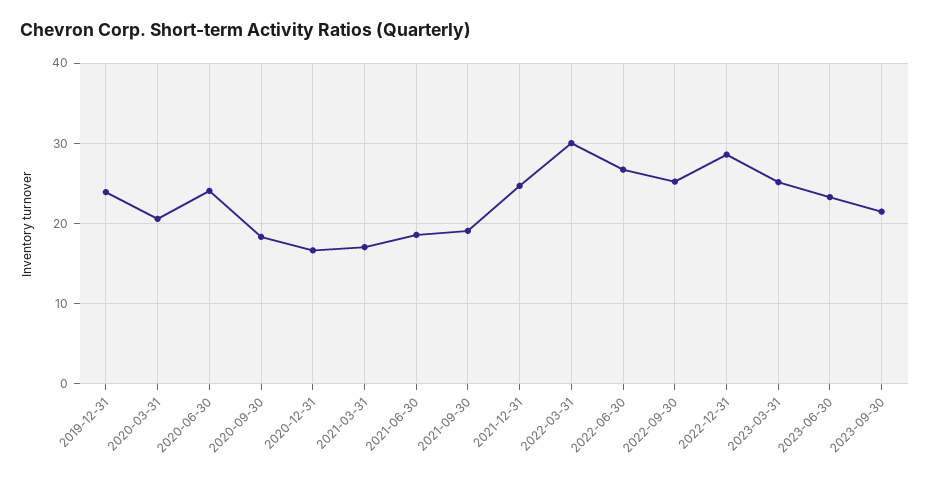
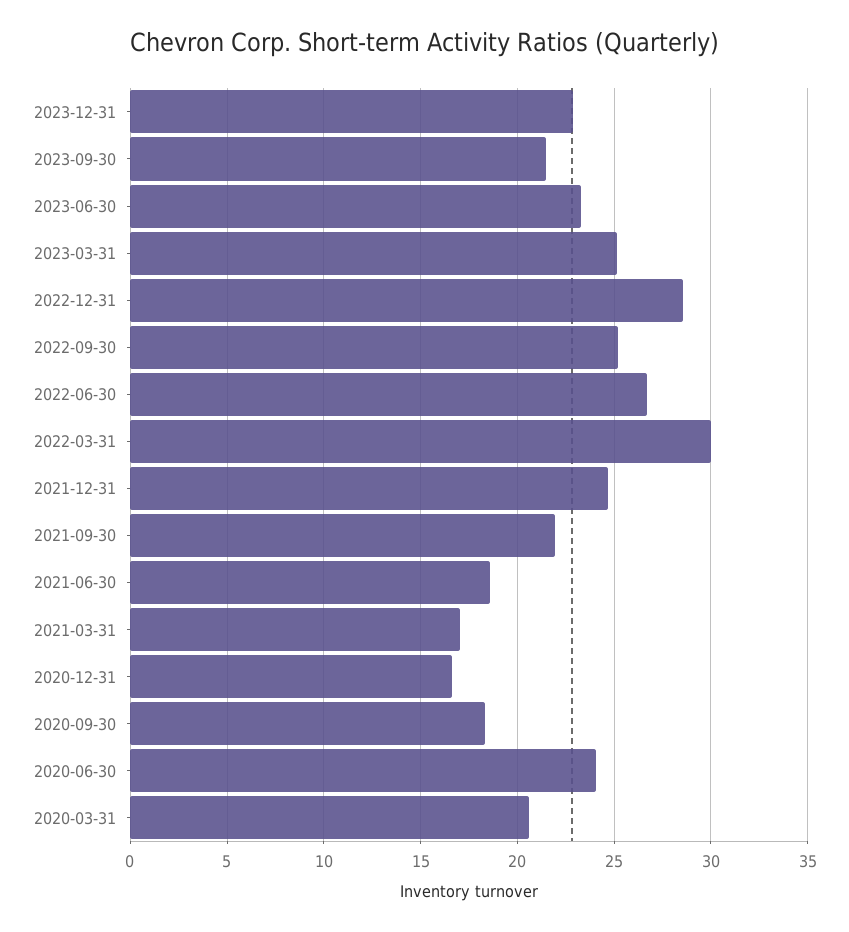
2019-12-31: 24 -> none
2021-09-30: 19 -> 22
2023-12-31: none -> 23

